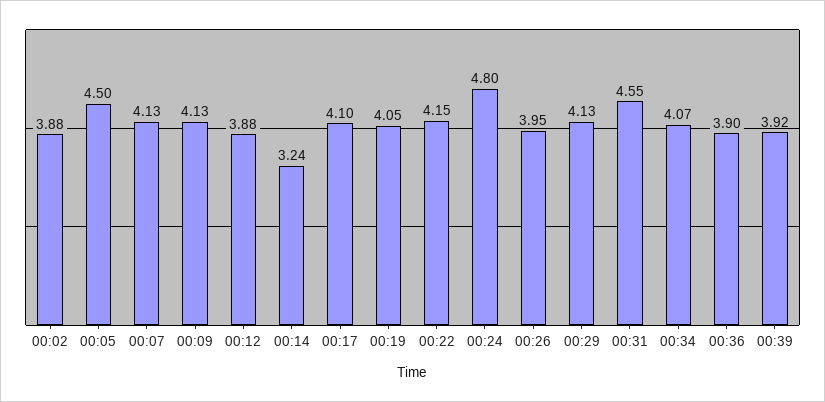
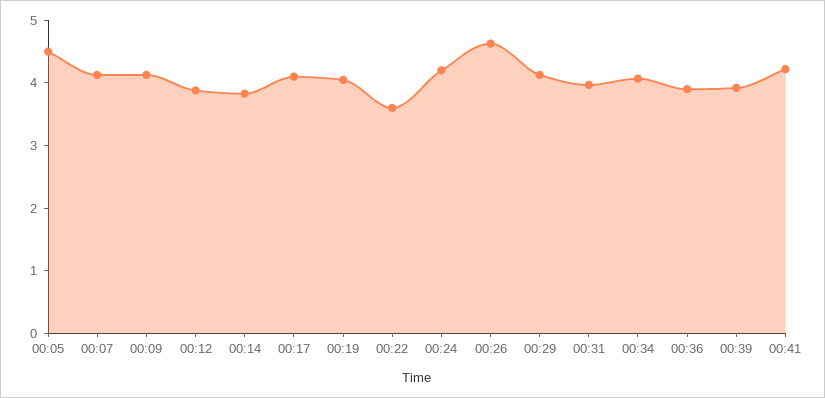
00:02: 3.88 -> none
00:14: 3.24 -> 3.8
00:22: 4.15 -> 3.6
00:24: 4.8 -> 4.2
00:26: 3.95 -> 4.6
00:31: 4.55 -> 4
00:41: none -> 4.2

